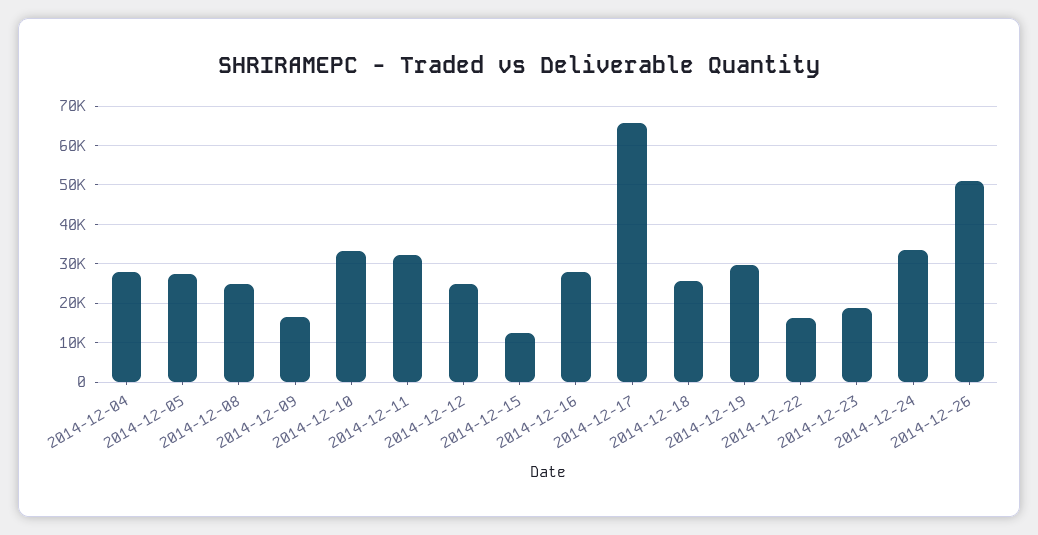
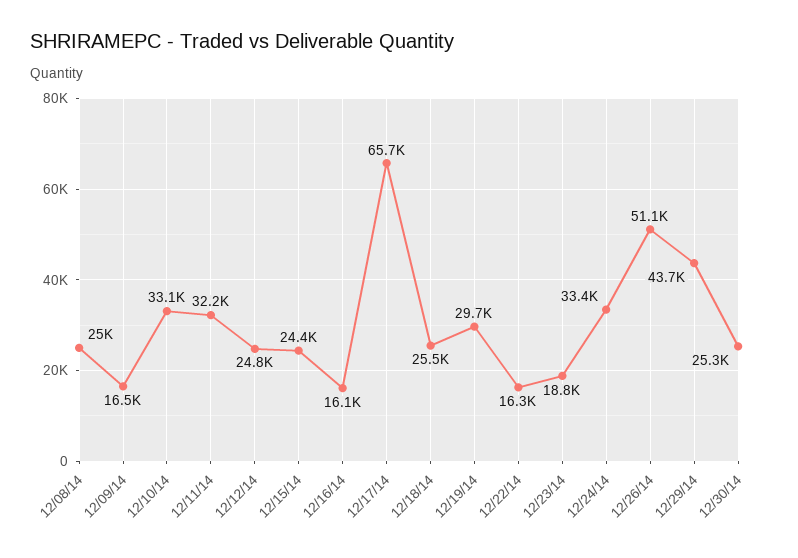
2014-12-04: 28000 -> none
2014-12-05: 28000 -> none
2014-12-15: 12000 -> 24400
2014-12-16: 28000 -> 16100
12/29/14: none -> 43700
12/30/14: none -> 25300

